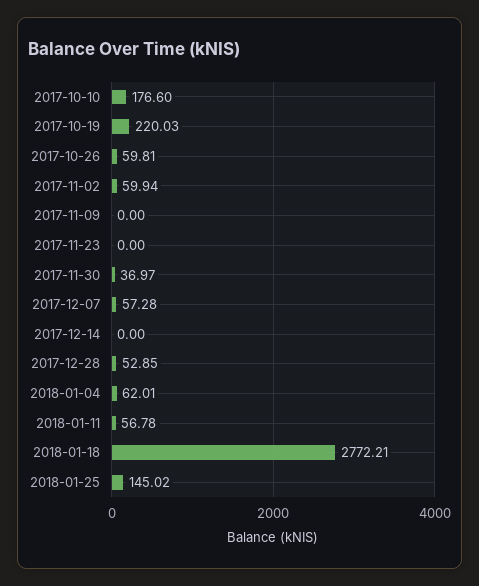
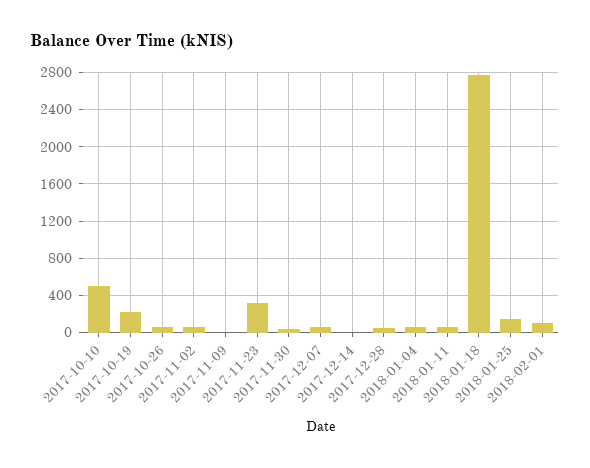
2017-10-10: 176.6 -> 500
2017-11-23: 0 -> 300
2018-02-01: none -> 100

